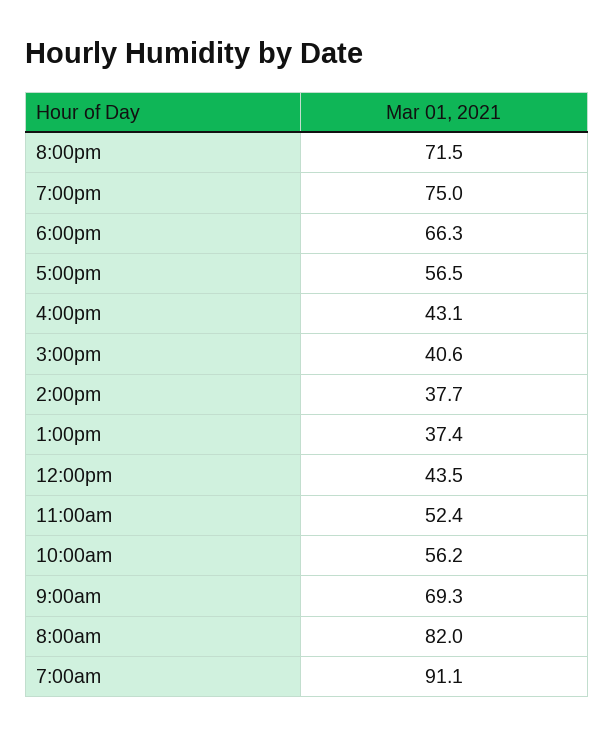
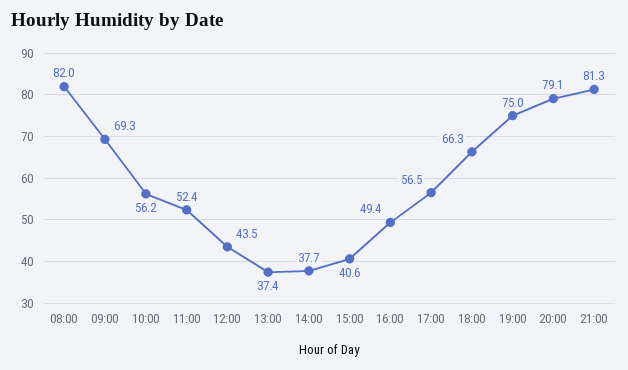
8:00pm: 71.5 -> 79.1
4:00pm: 43.1 -> 49.4
7:00am: 91.1 -> none
21:00: none -> 81.3

